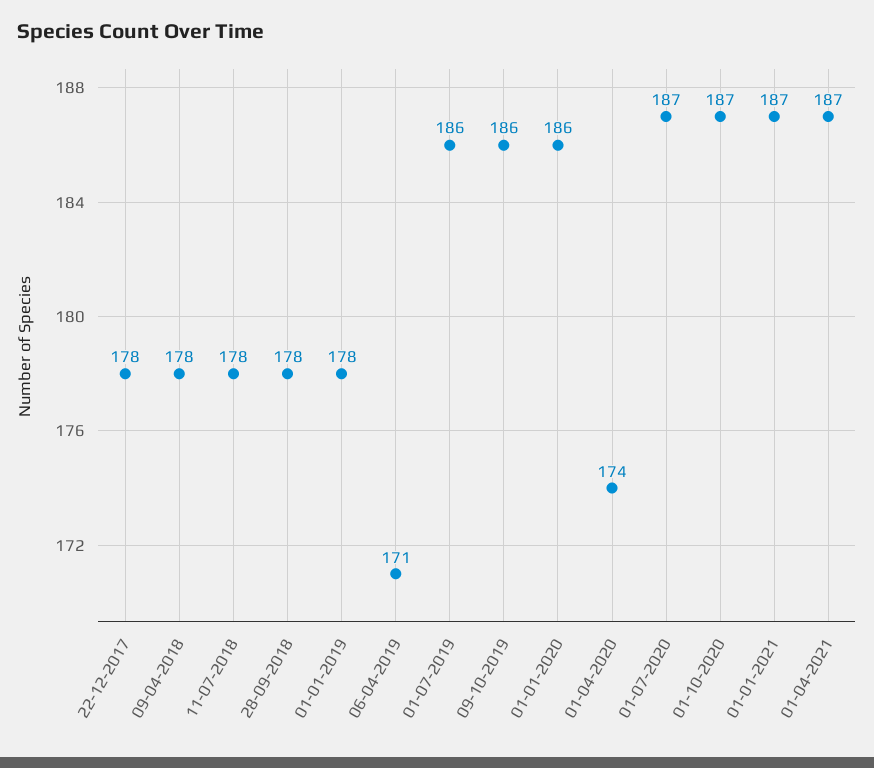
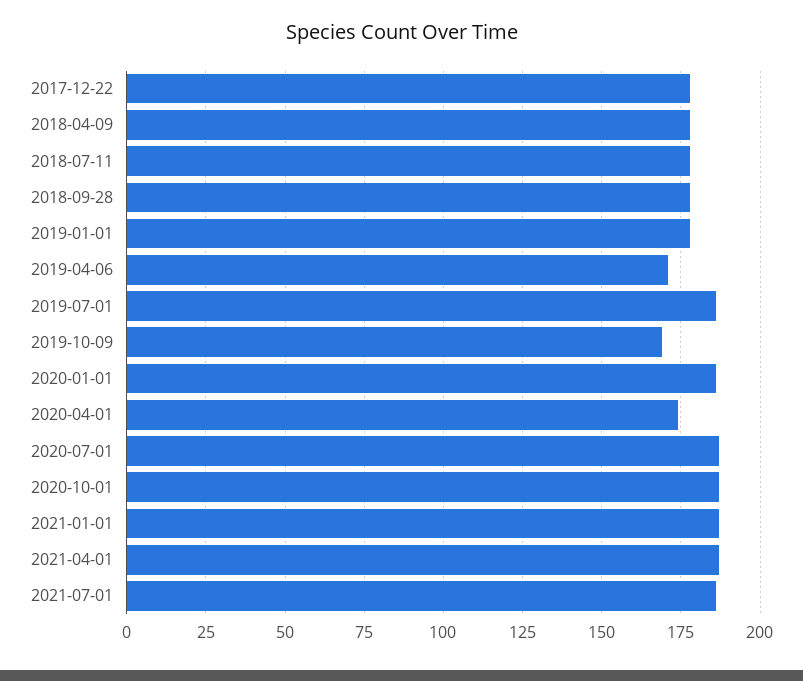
09-10-2019: 186 -> 170
2021-07-01: none -> 185

